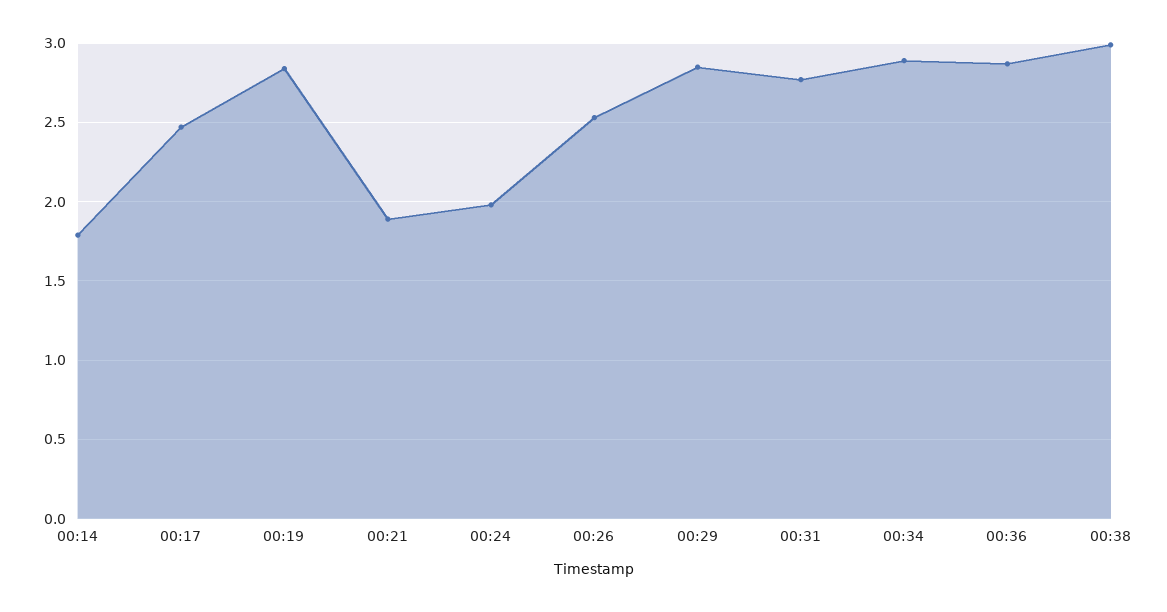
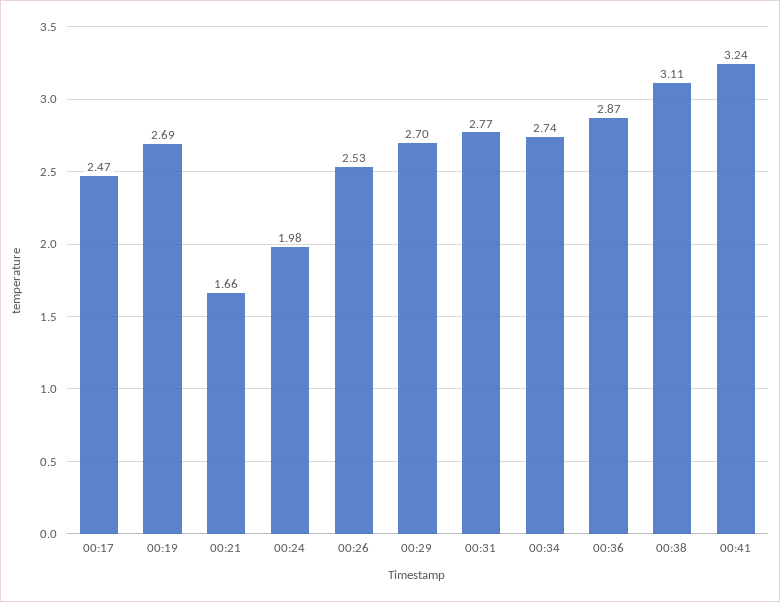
00:14: 1.8 -> none
00:19: 2.85 -> 2.69
00:21: 1.9 -> 1.66
00:29: 2.85 -> 2.7
00:34: 2.9 -> 2.74
00:38: 3 -> 3.11
00:41: none -> 3.24

